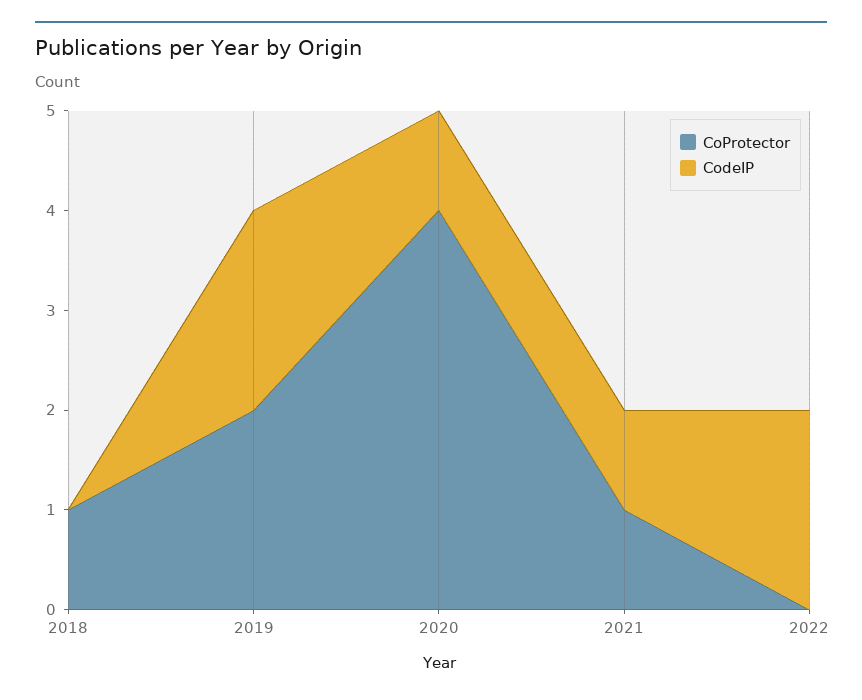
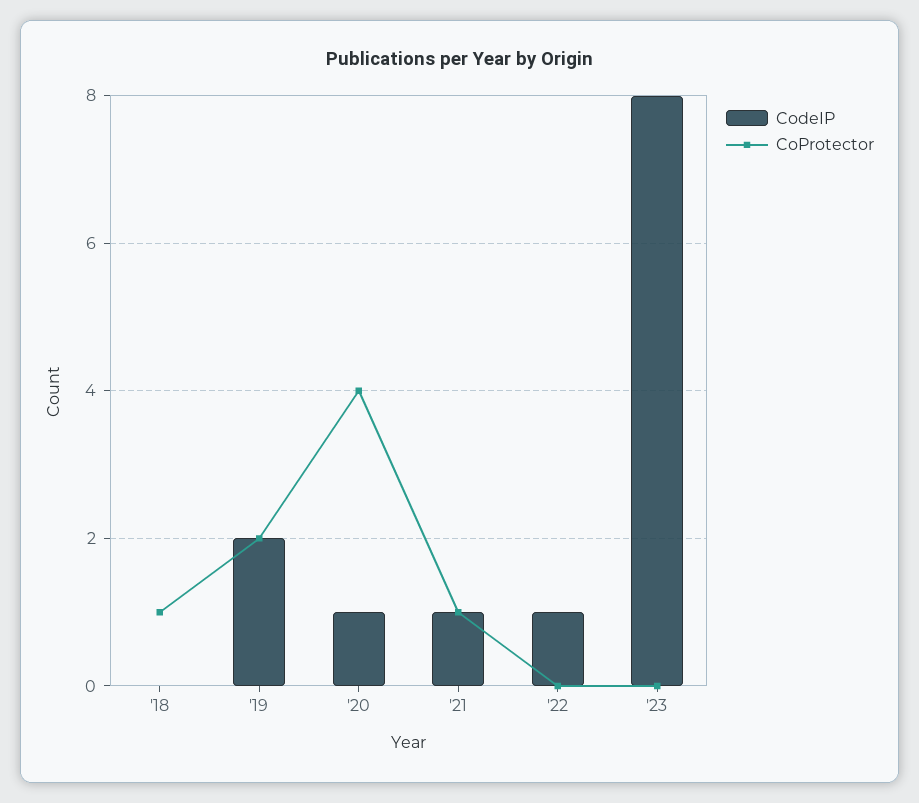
CodeIP, 2022: 2 -> 1
CodeIP, '23: none -> 8
CoProtector, '23: none -> 0

